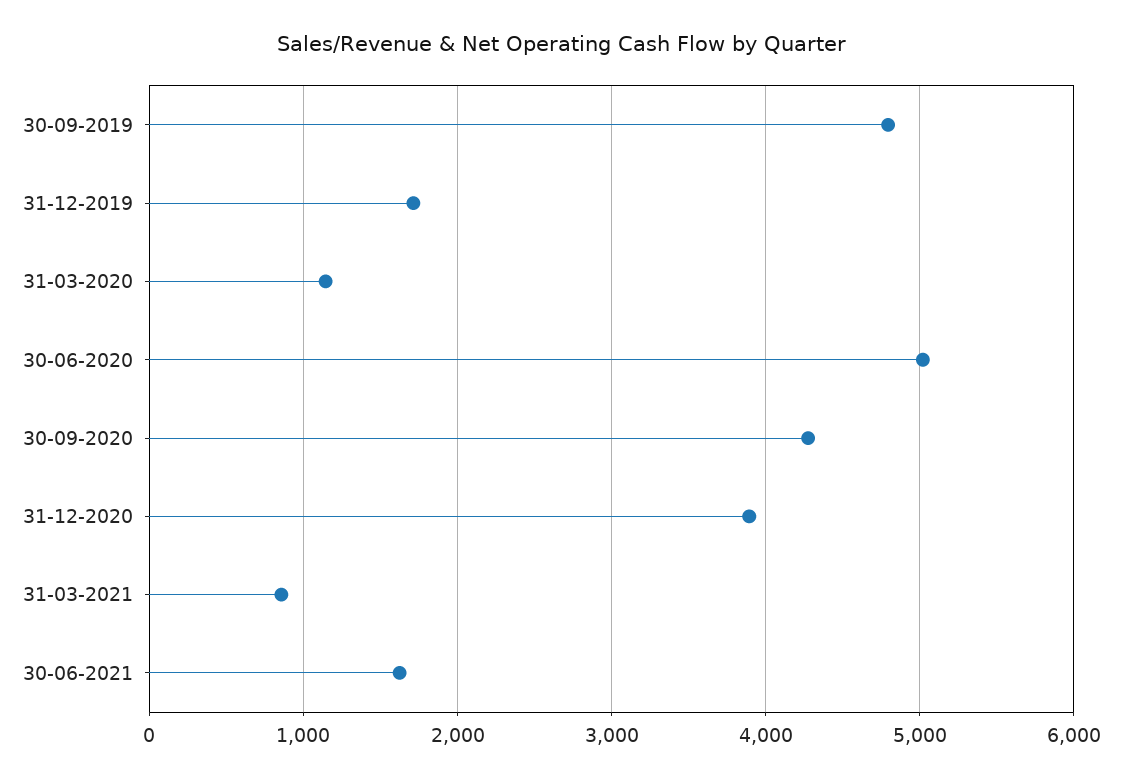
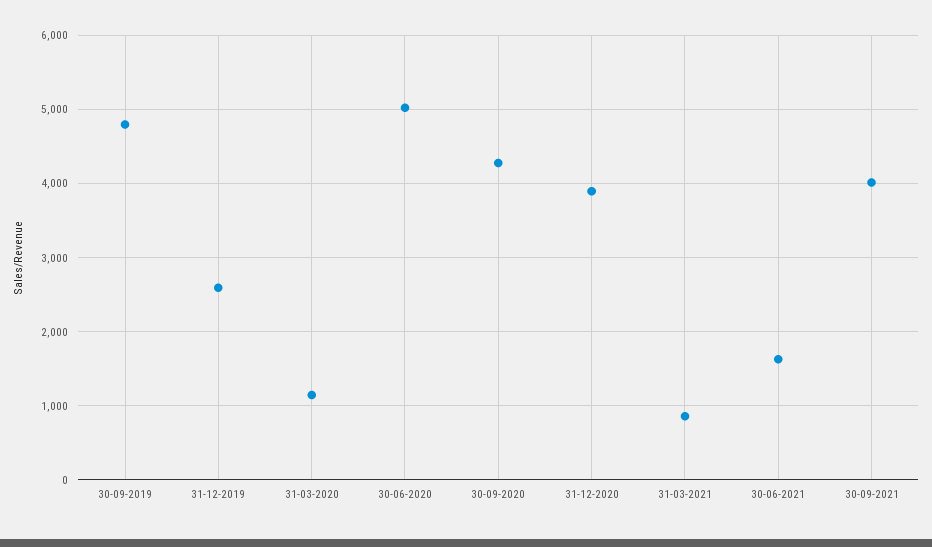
31-12-2019: 1700 -> 2600
30-09-2021: none -> 4000

